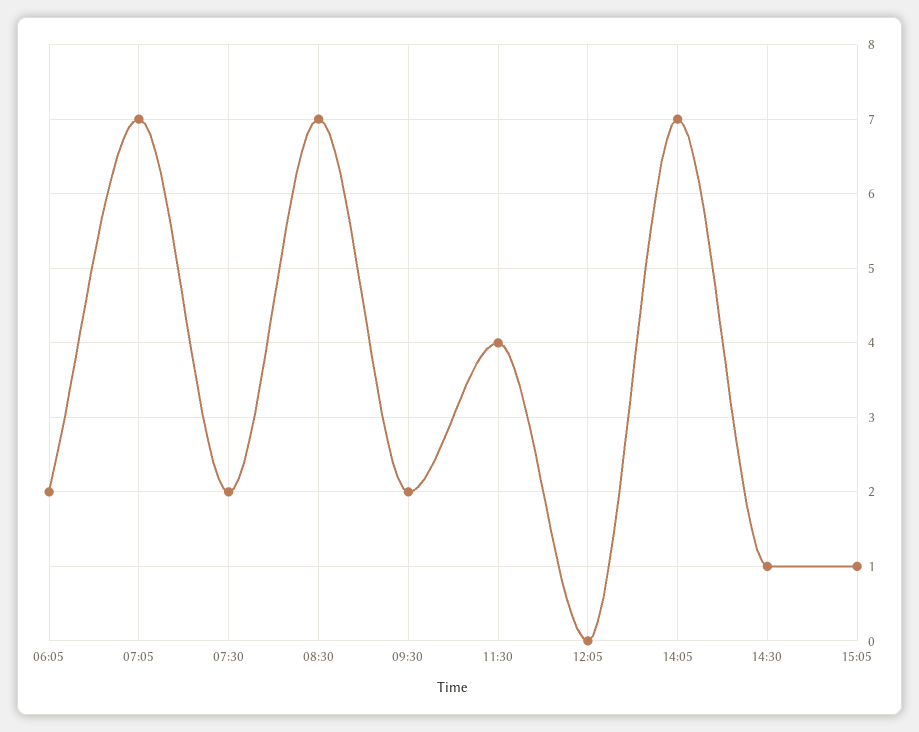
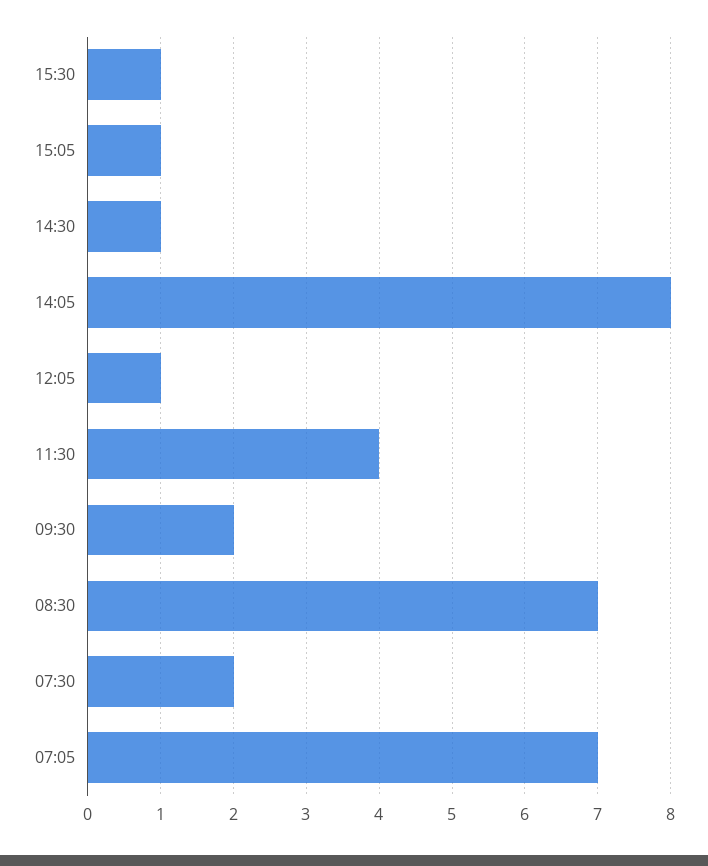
06:05: 2 -> none
12:05: 0 -> 1
14:05: 7 -> 8
15:30: none -> 1

